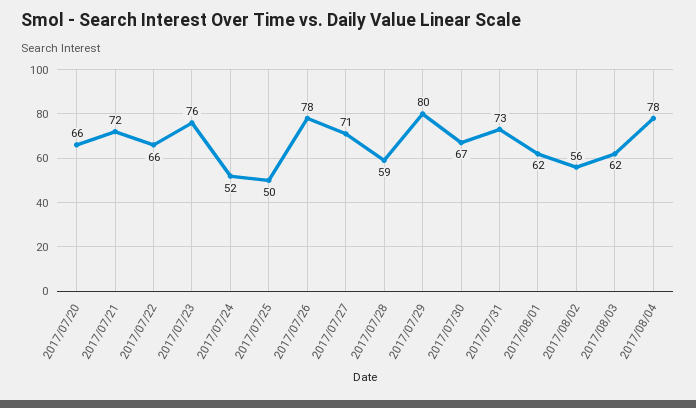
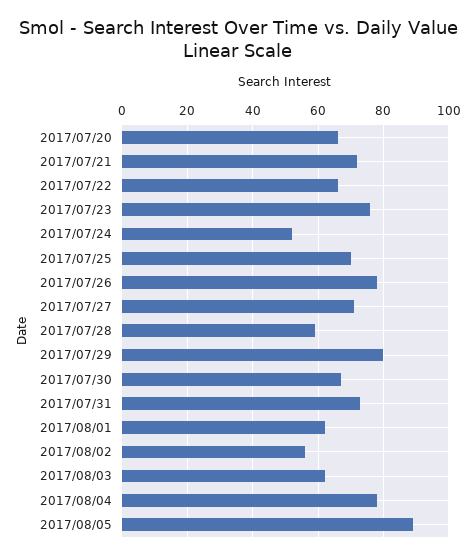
2017/07/25: 50 -> 70
2017/08/05: none -> 90

